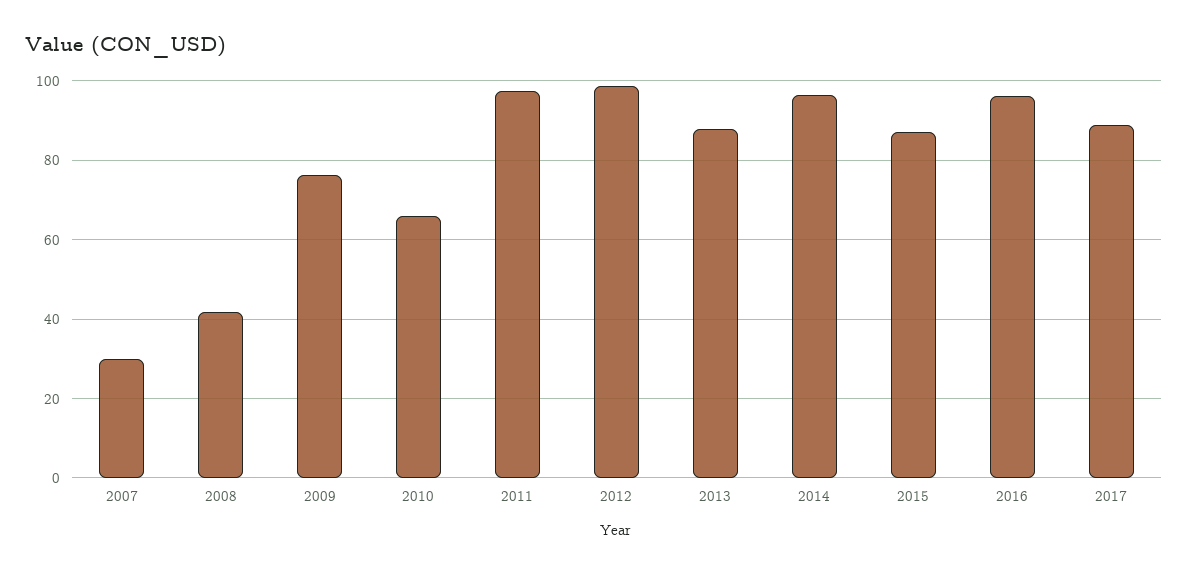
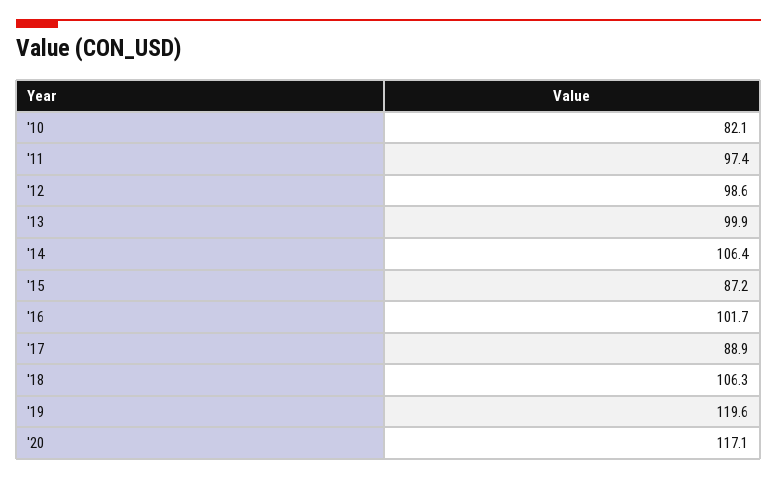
2007: 30 -> none
2008: 42 -> none
2009: 76 -> none
2010: 66 -> 82.1
2013: 88 -> 99.9
2014: 96 -> 106.4
2016: 96 -> 101.7
'18: none -> 106.3
'19: none -> 119.6
'20: none -> 117.1

